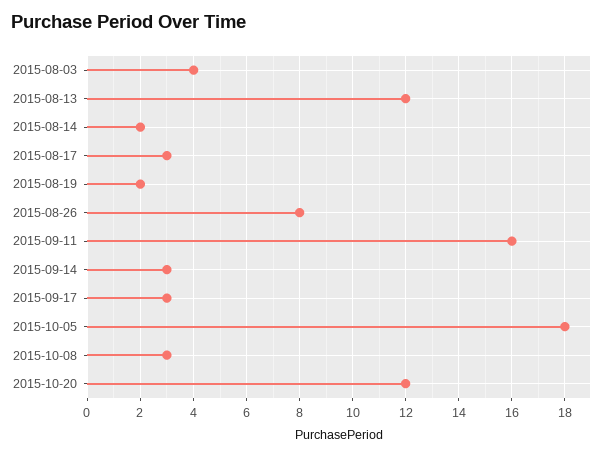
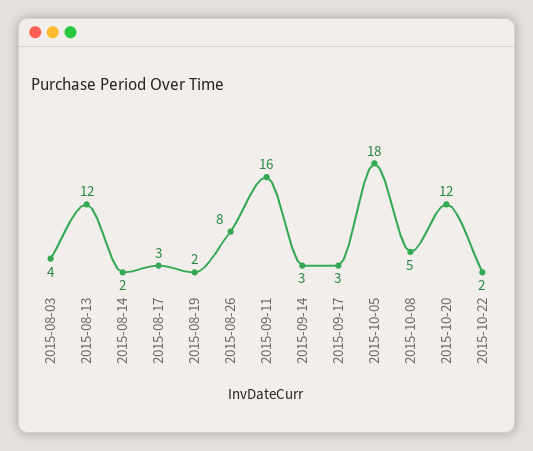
2015-10-08: 3 -> 5
2015-10-22: none -> 2

